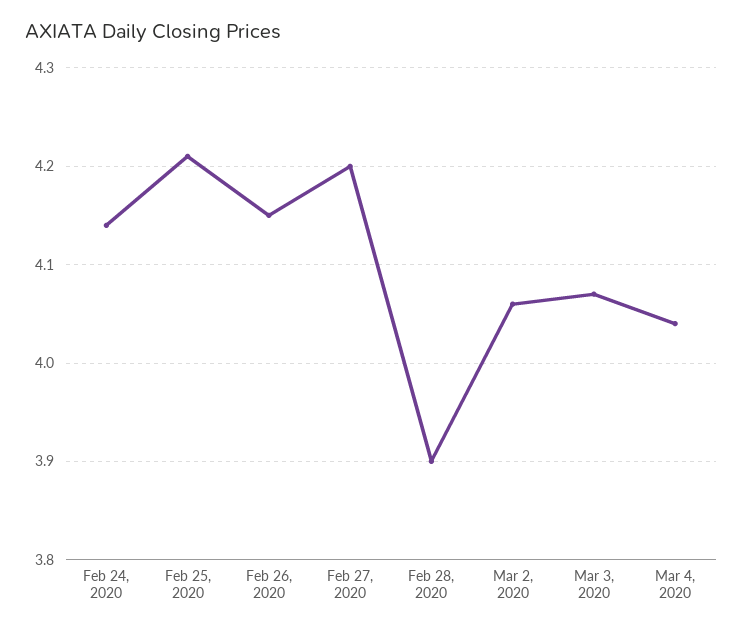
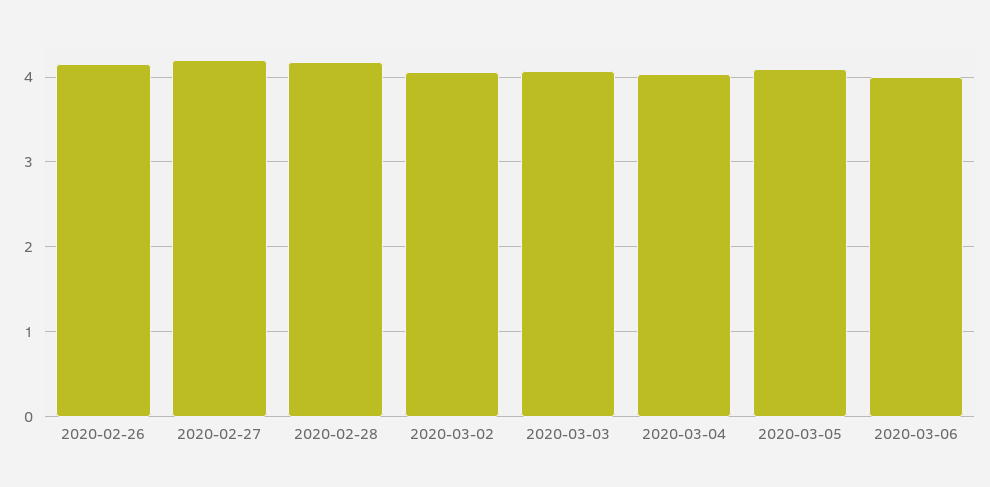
Feb 24, 2020: 4.14 -> none
Feb 25, 2020: 4.21 -> none
Feb 28, 2020: 3.9 -> 4.2
2020-03-05: none -> 4.1
2020-03-06: none -> 4

